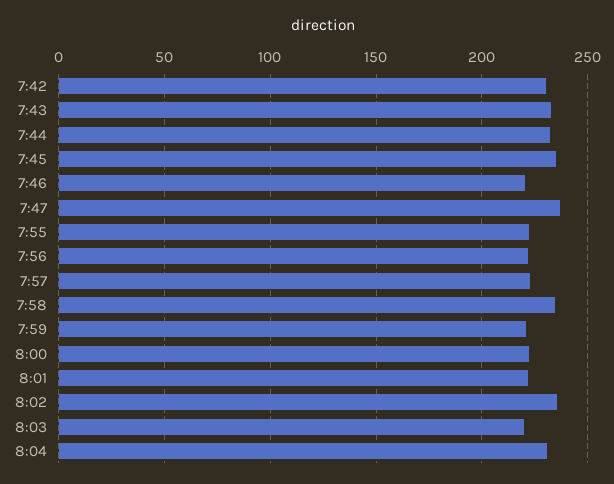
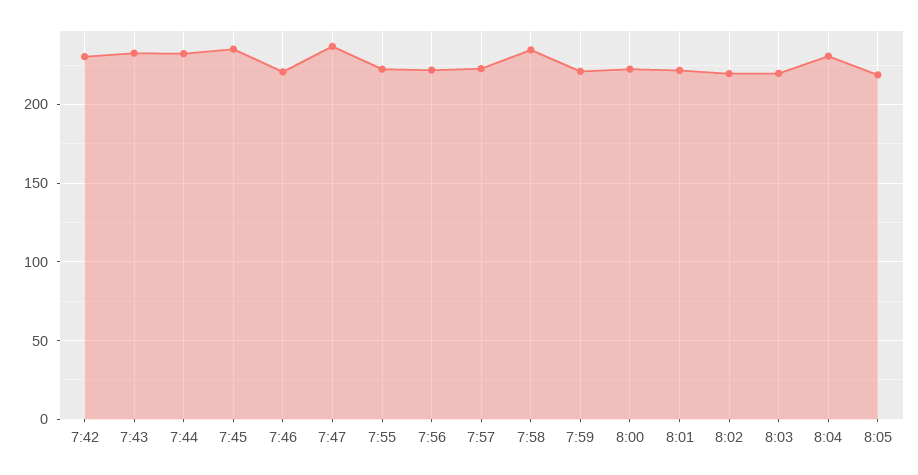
8:02: 235 -> 220
8:05: none -> 220

